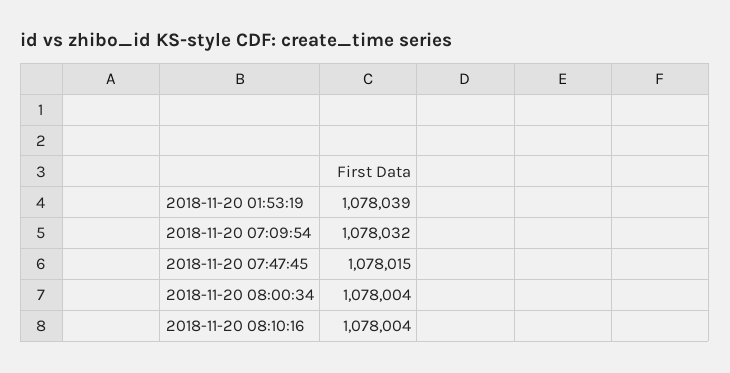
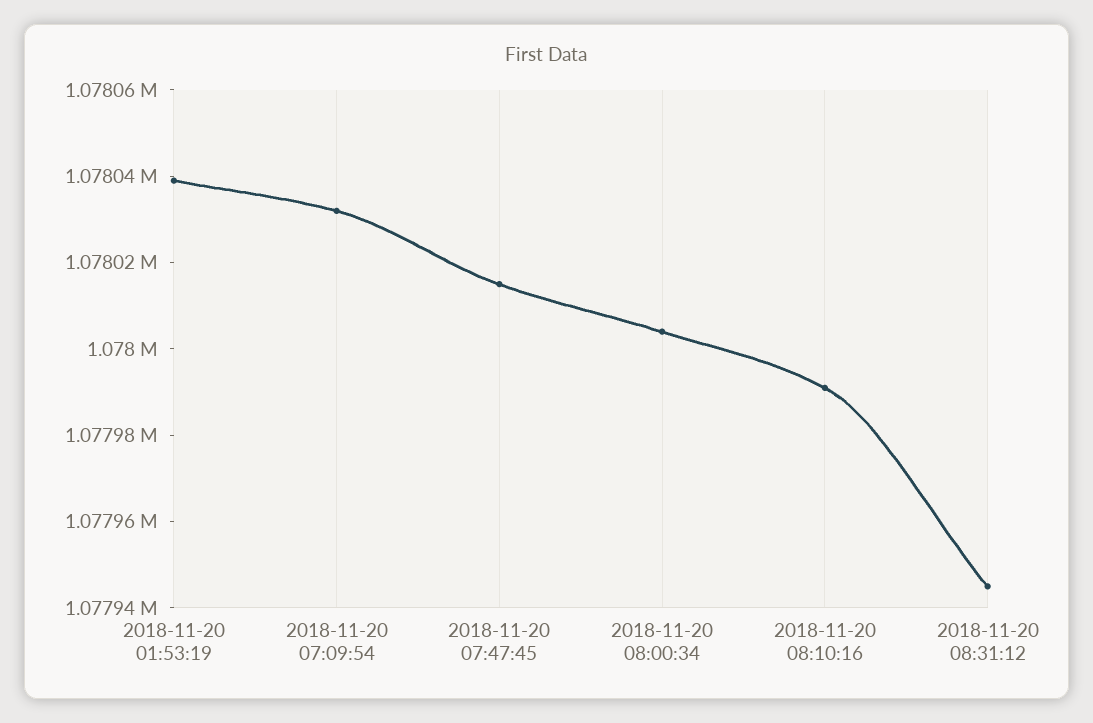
2018-11-20 08:10:16: 1078004 -> 1077990
2018-11-20 08:31:12: none -> 1077945

